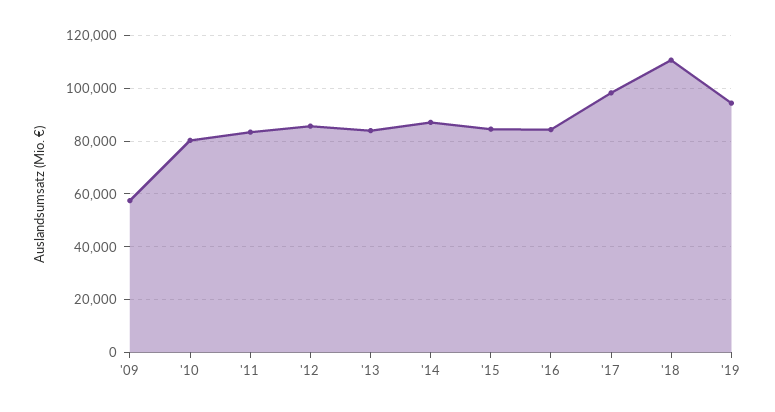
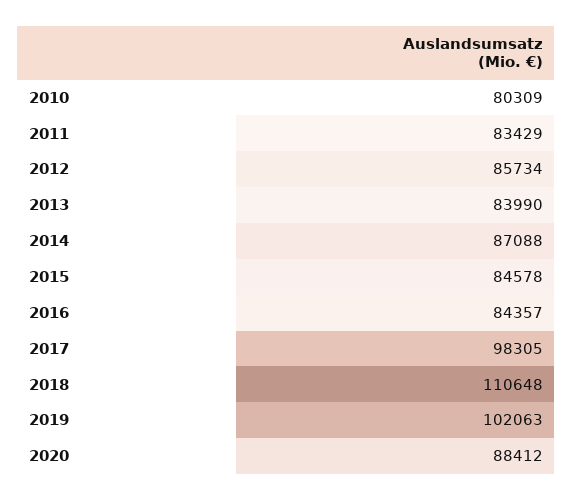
'09: 57500 -> none
'19: 95000 -> 102063
2020: none -> 88412

